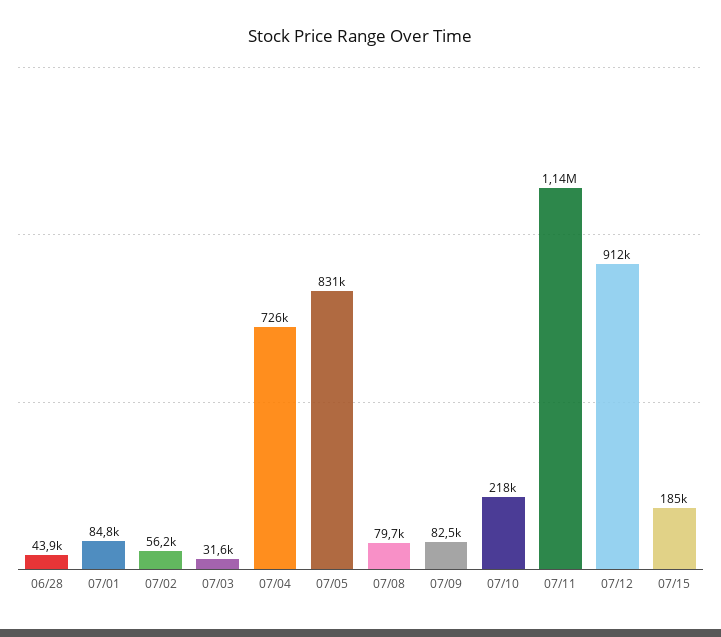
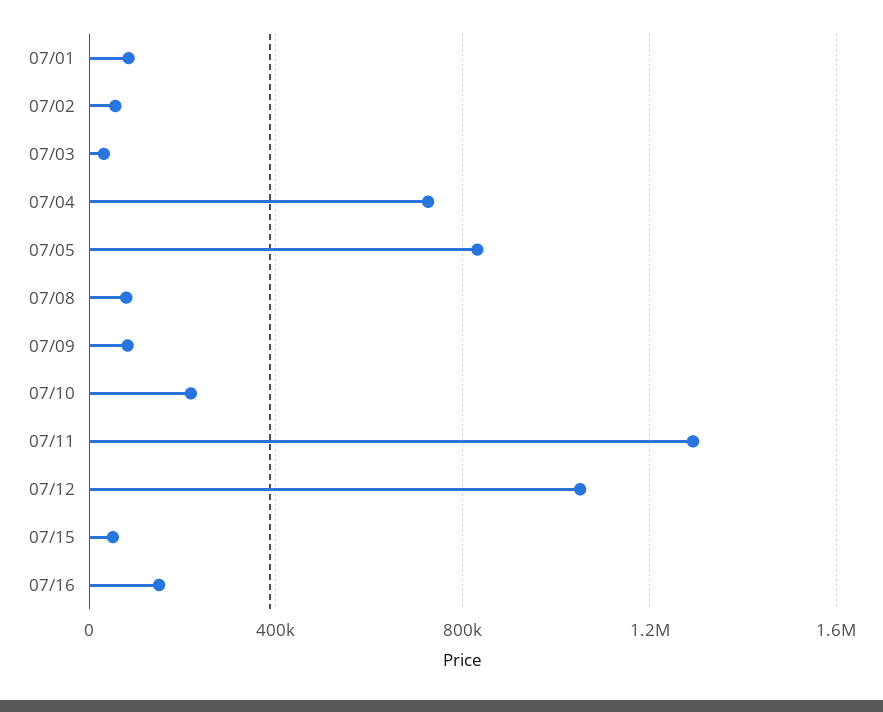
06/28: 43900 -> none
07/11: 1140000 -> 1300000
07/12: 912000 -> 1050000
07/15: 185000 -> 50000
07/16: none -> 150000

